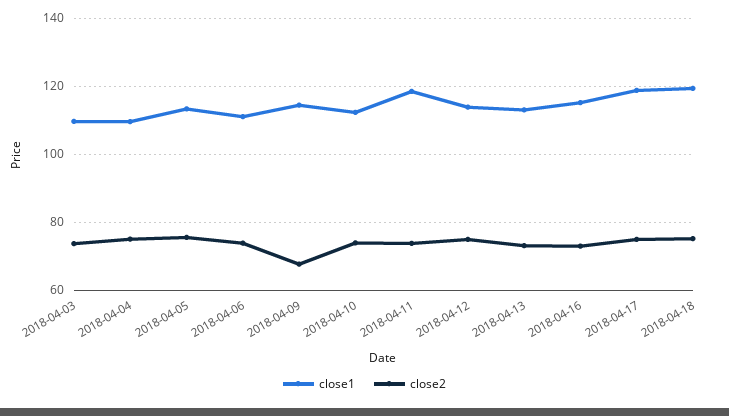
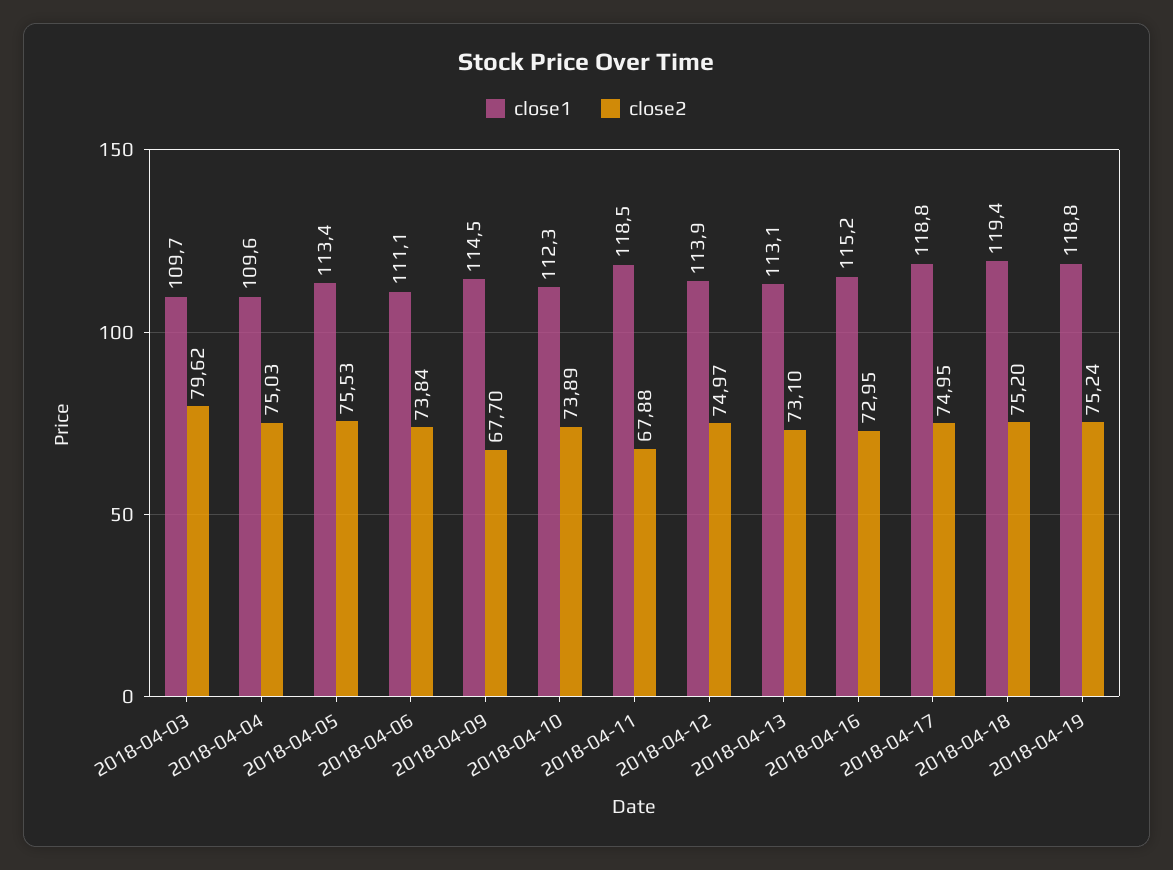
close2, 2018-04-03: 74 -> 79.62
close2, 2018-04-11: 74 -> 67.88
close1, 2018-04-19: none -> 118.8
close2, 2018-04-19: none -> 75.24

